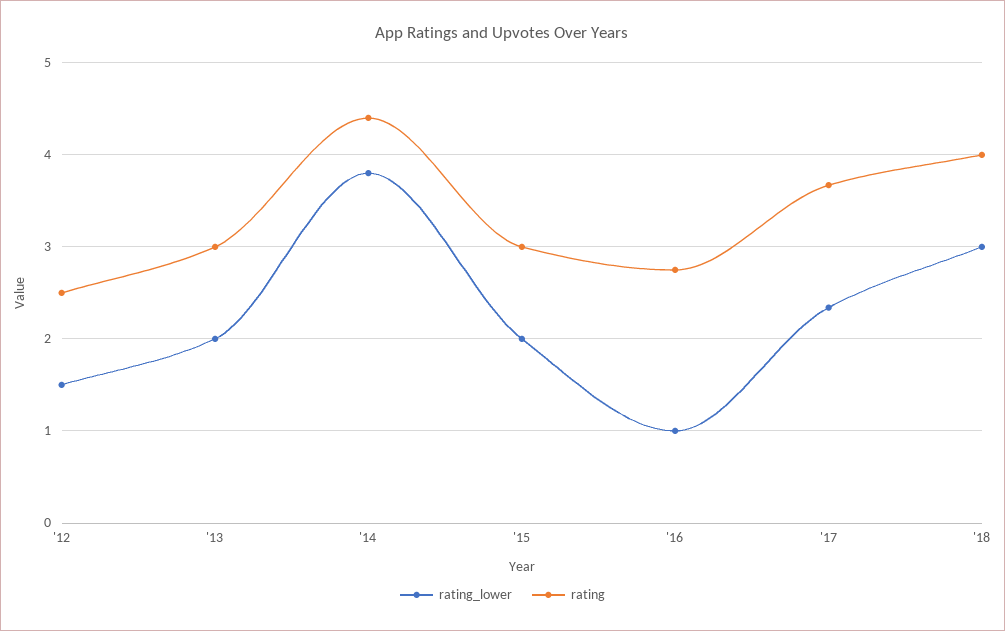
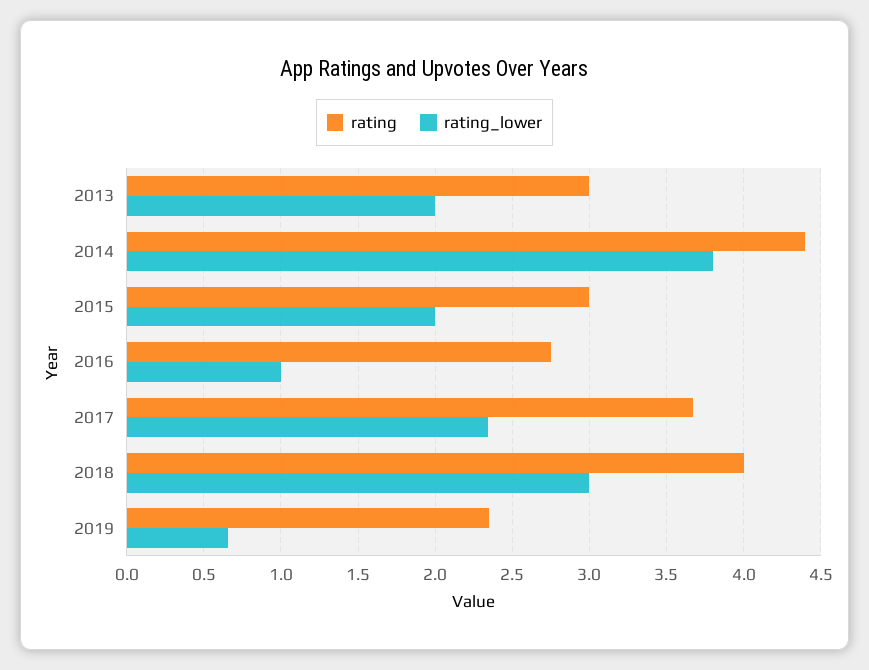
rating_lower, '12: 1.5 -> none
rating, '12: 2.5 -> none
rating, 2019: none -> 2.35
rating_lower, 2019: none -> 0.65

